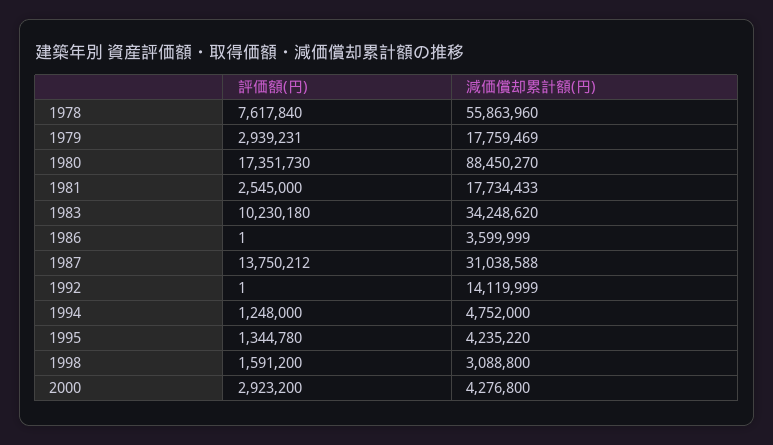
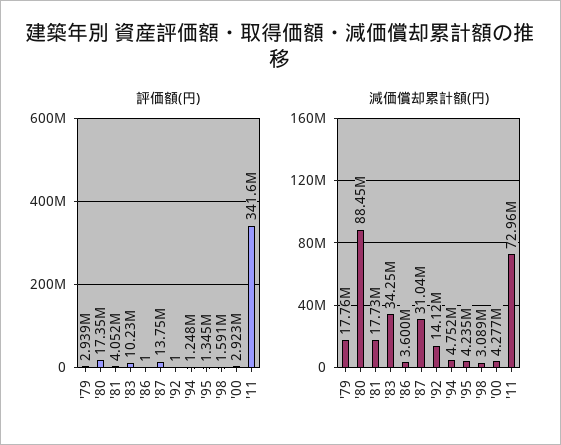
評価額(円), 1978: 7617840 -> none
減価償却累計額(円), 1978: 55863960 -> none
評価額(円), 1981: 2545000 -> 4052000
評価額(円), '11: none -> 341600000
減価償却累計額(円), '11: none -> 72960000

